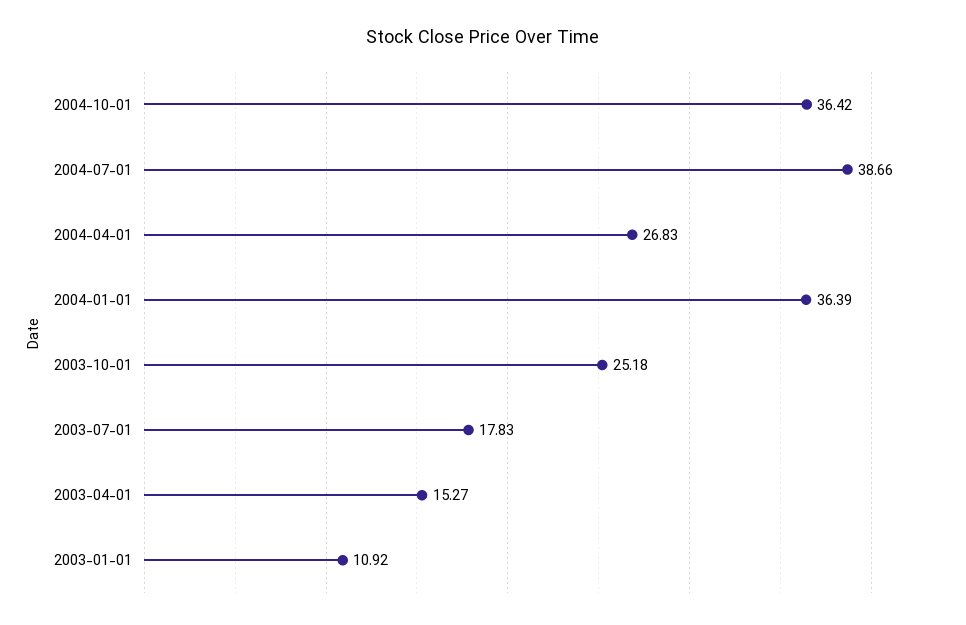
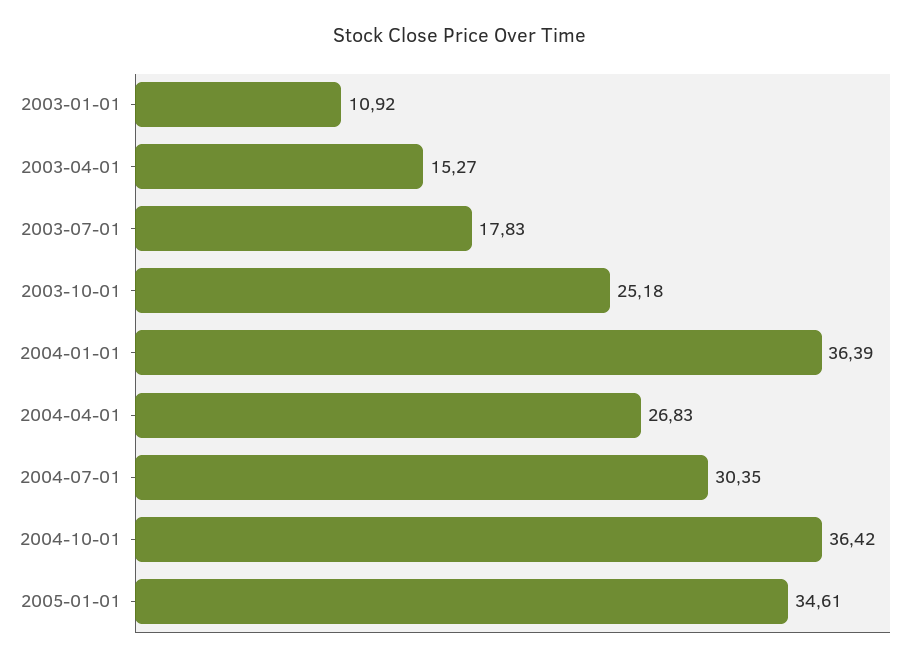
2004-07-01: 38.66 -> 30.35
2005-01-01: none -> 34.61

